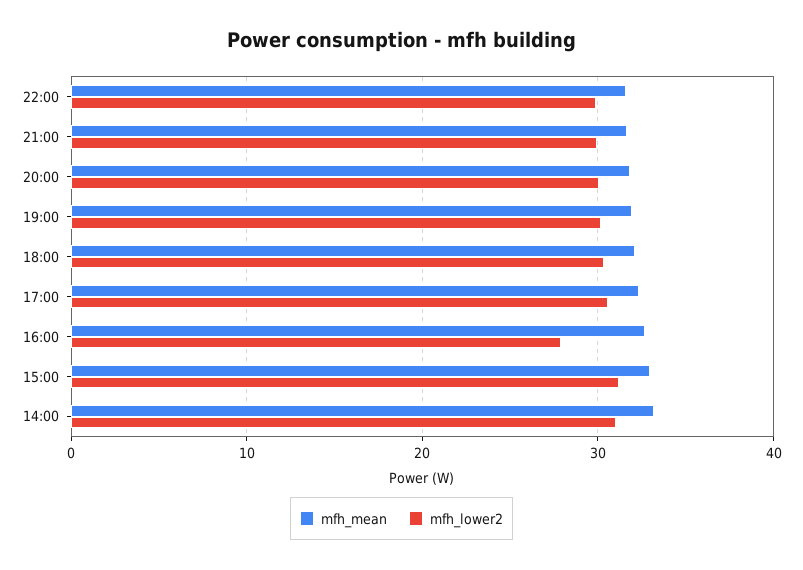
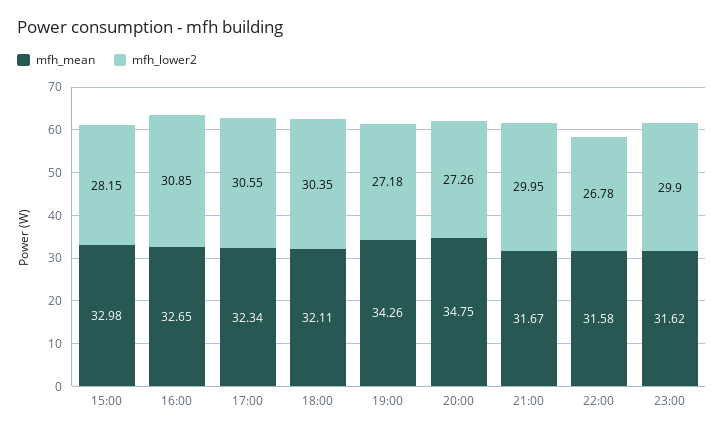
mfh_lower2, 22:00: 30 -> 26.78
mfh_mean, 20:00: 32 -> 34.75
mfh_lower2, 20:00: 30 -> 27.26
mfh_mean, 19:00: 32 -> 34.26
mfh_lower2, 19:00: 30 -> 27.18
mfh_lower2, 16:00: 28 -> 30.85
mfh_lower2, 15:00: 31 -> 28.15
mfh_mean, 14:00: 33 -> none
mfh_lower2, 14:00: 31 -> none
mfh_mean, 23:00: none -> 31.62
mfh_lower2, 23:00: none -> 29.9

